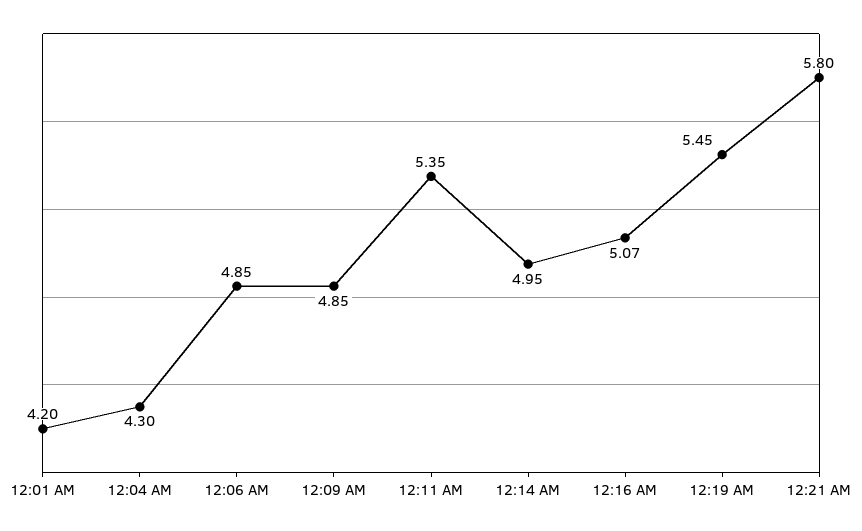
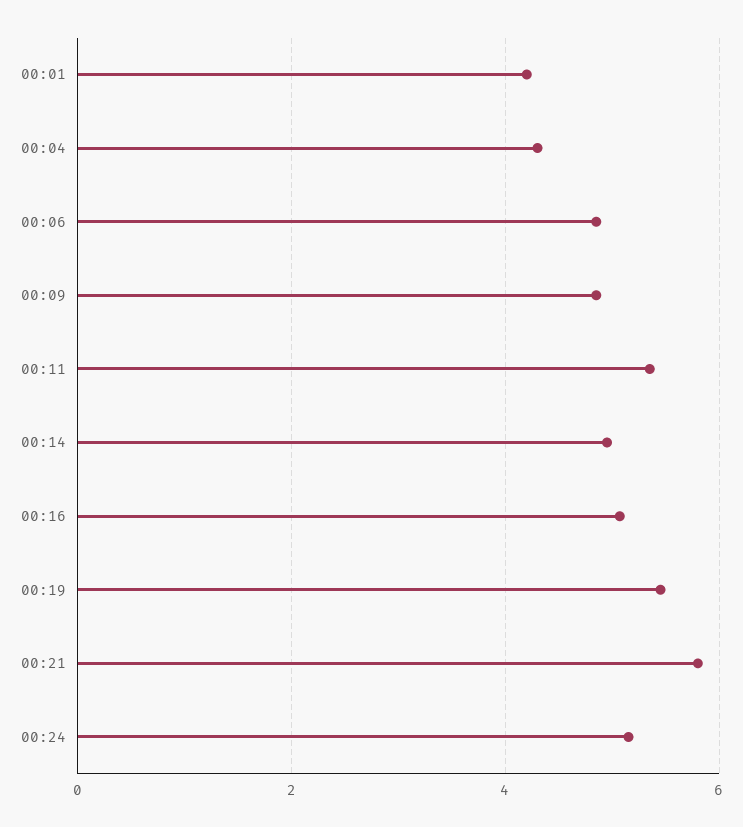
00:24: none -> 5.2

